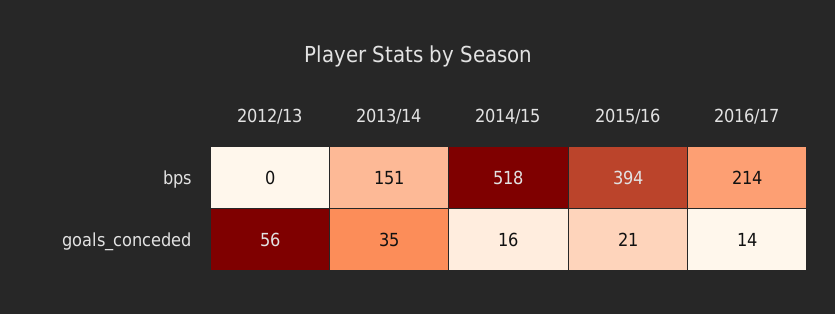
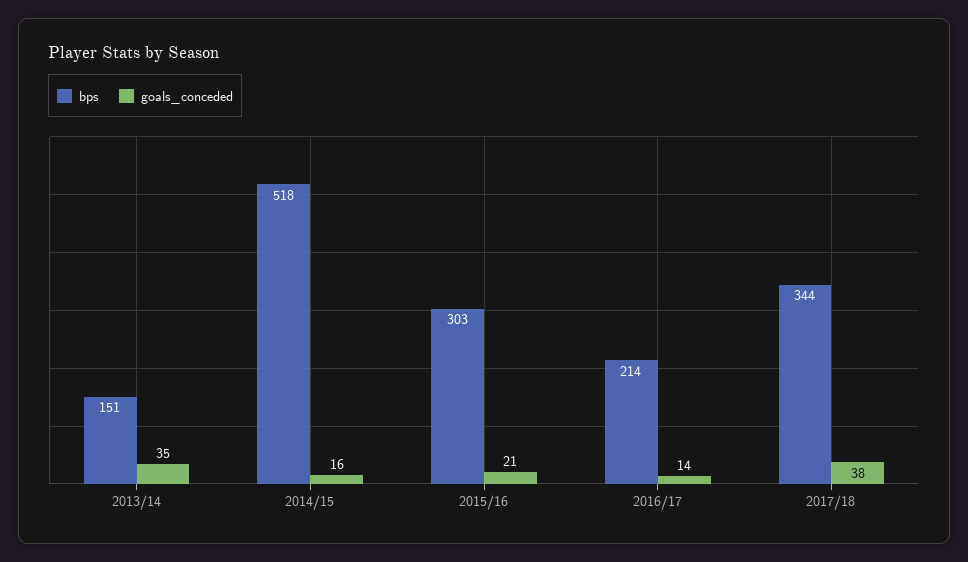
bps, 2012/13: 0 -> none
bps, 2015/16: 394 -> 303
goals_conceded, 2012/13: 56 -> none
bps, 2017/18: none -> 344
goals_conceded, 2017/18: none -> 38

